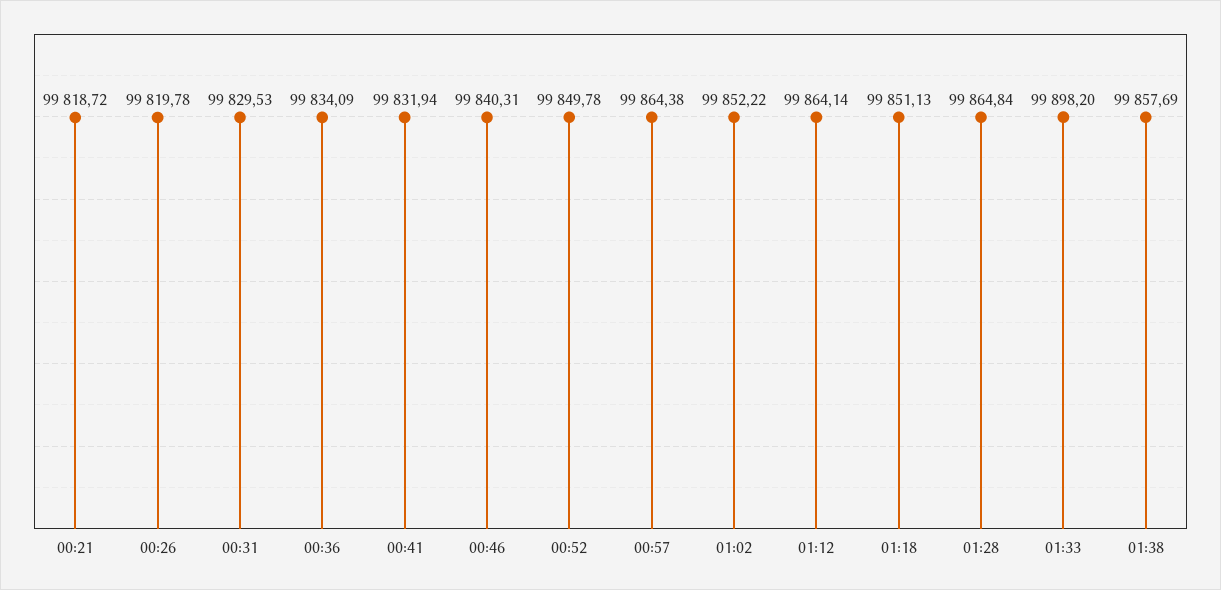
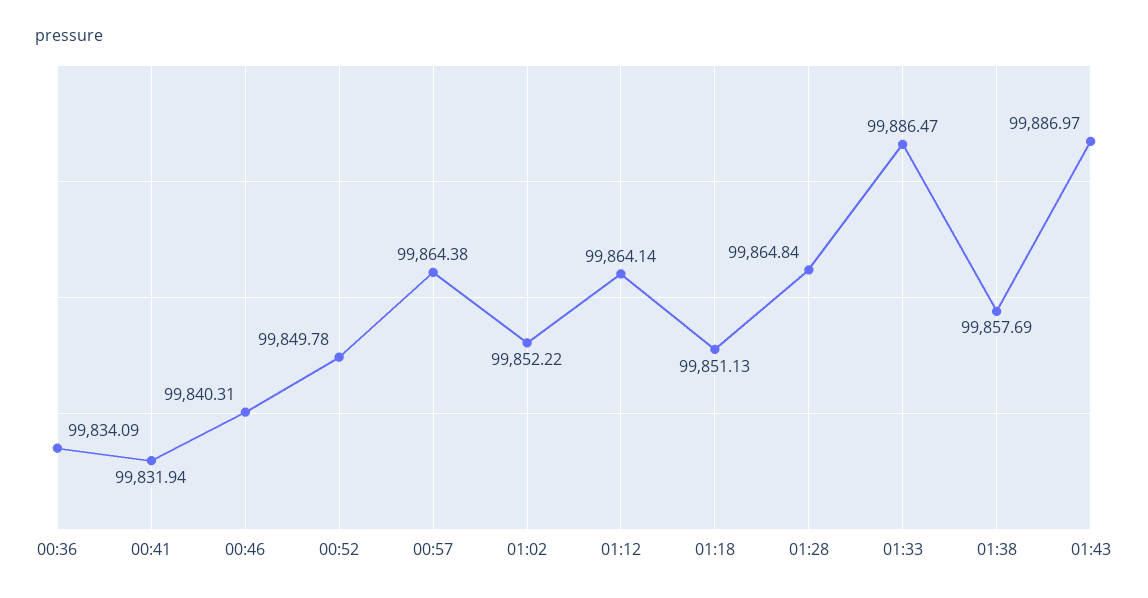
00:21: 99818.72 -> none
00:26: 99819.78 -> none
00:31: 99829.53 -> none
01:33: 99898.2 -> 99886.47
01:43: none -> 99886.97

